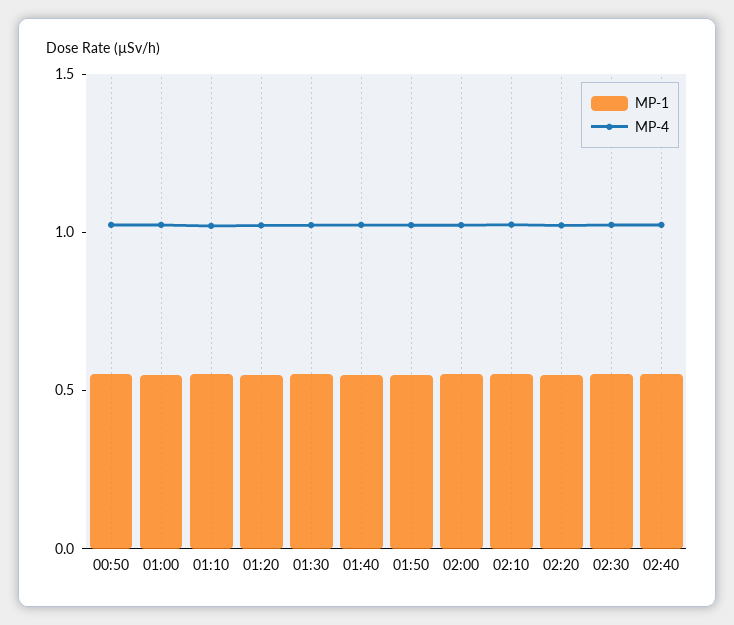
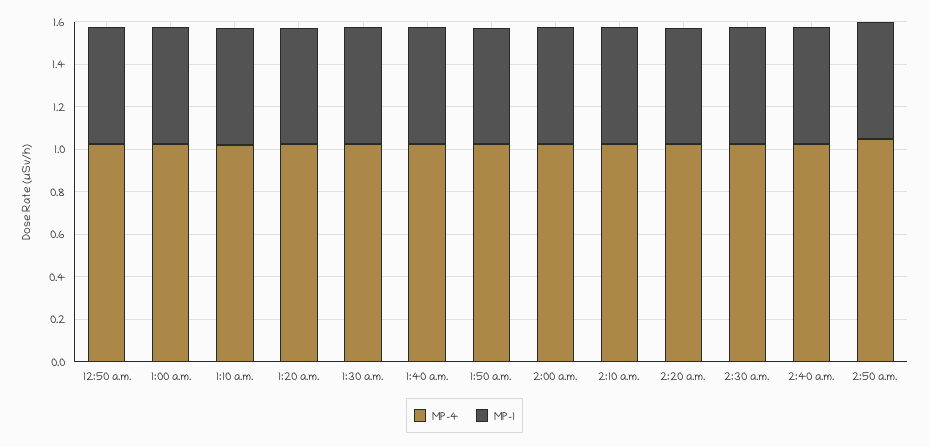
MP-4, 2:50 a.m.: none -> 1.05
MP-1, 2:50 a.m.: none -> 0.55

